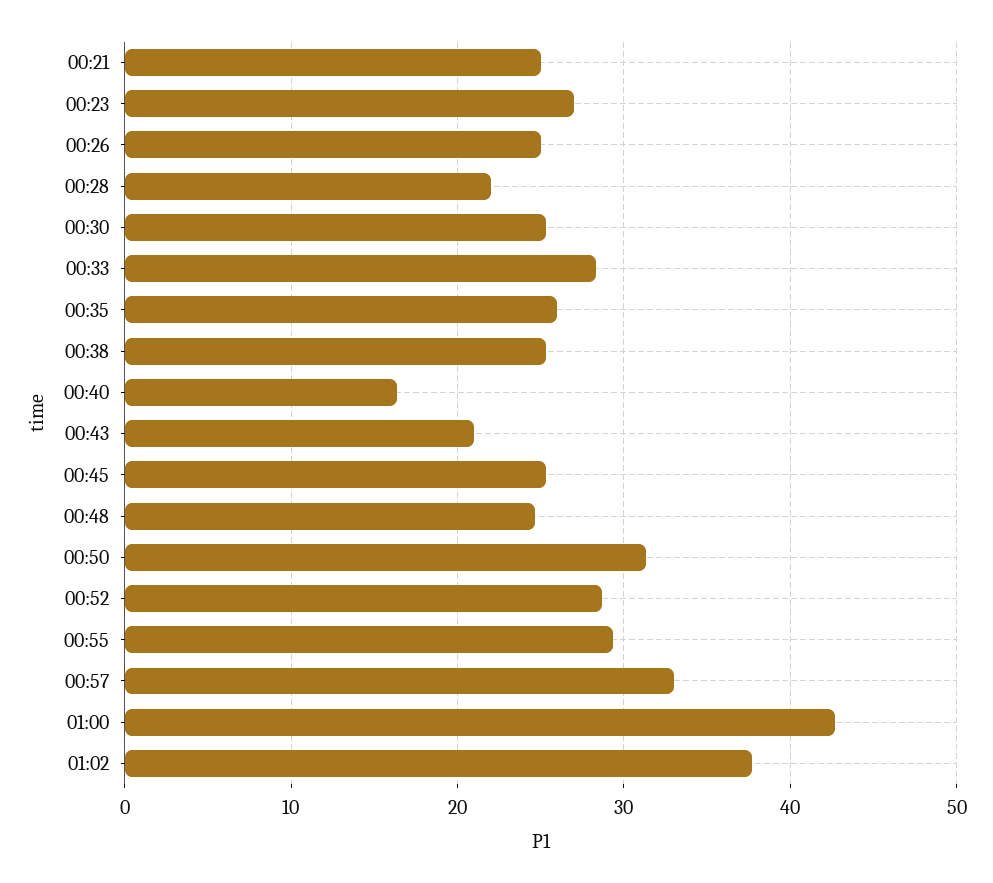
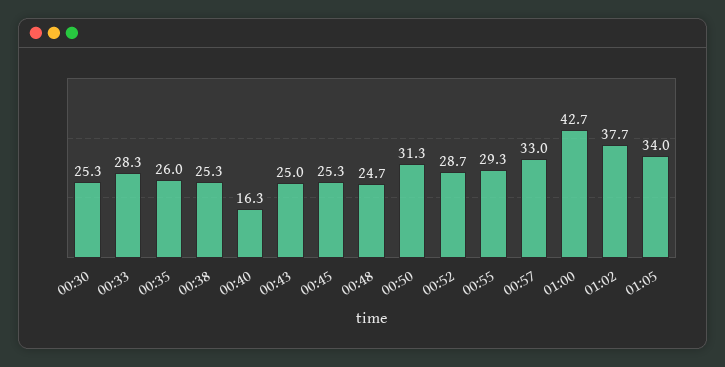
00:21: 25 -> none
00:23: 27 -> none
00:26: 25 -> none
00:28: 22 -> none
00:43: 21 -> 25
01:05: none -> 34

